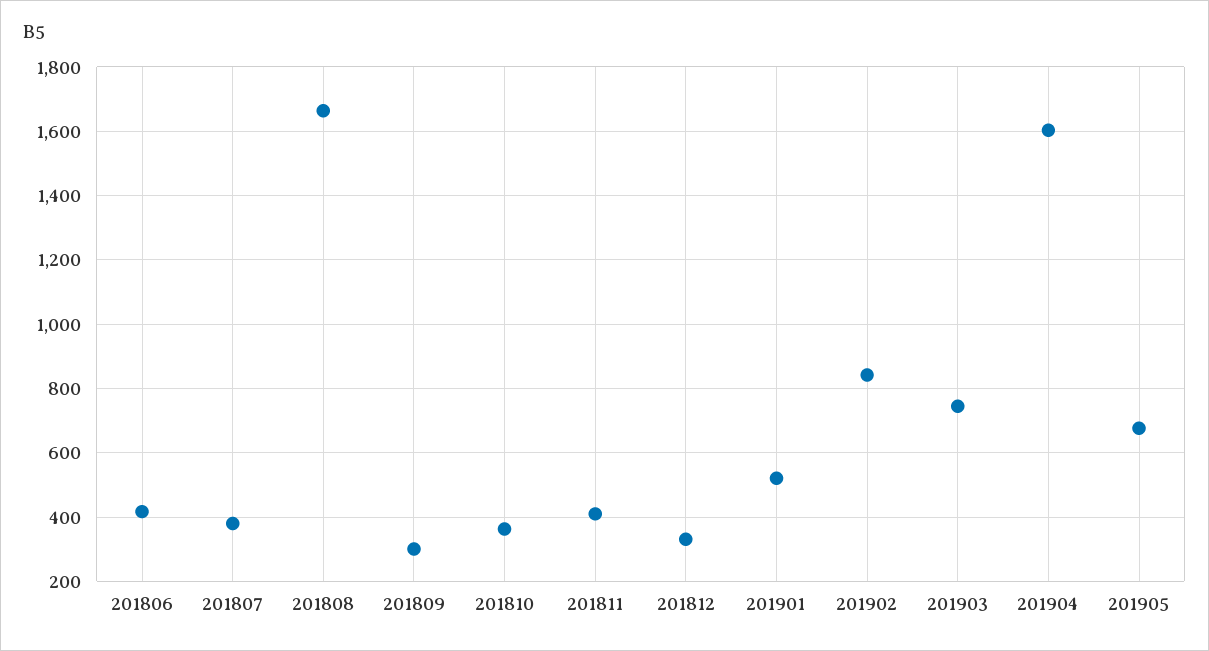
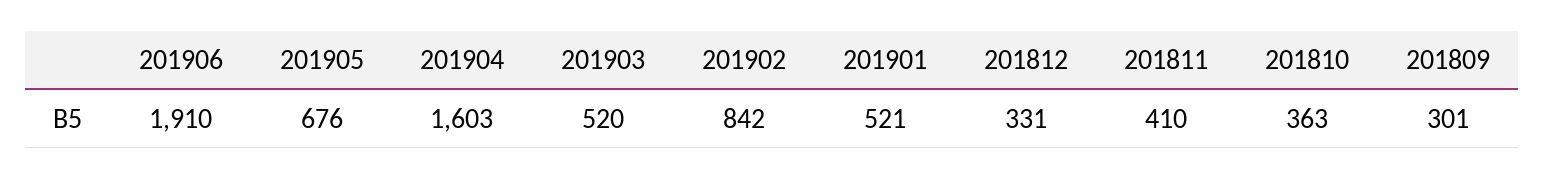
201806: 420 -> none
201807: 380 -> none
201808: 1660 -> none
201903: 740 -> 520
201906: none -> 1910

